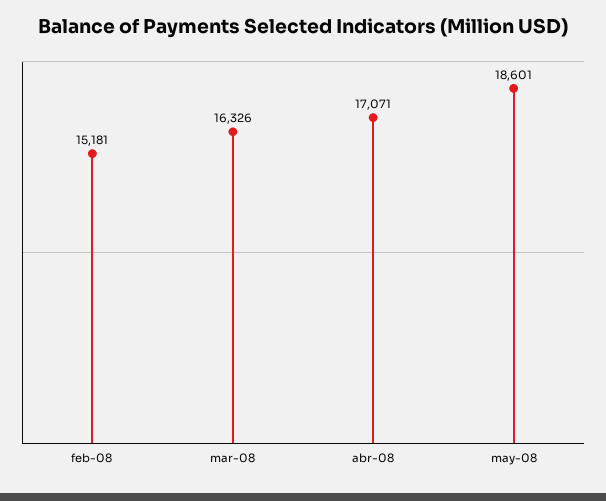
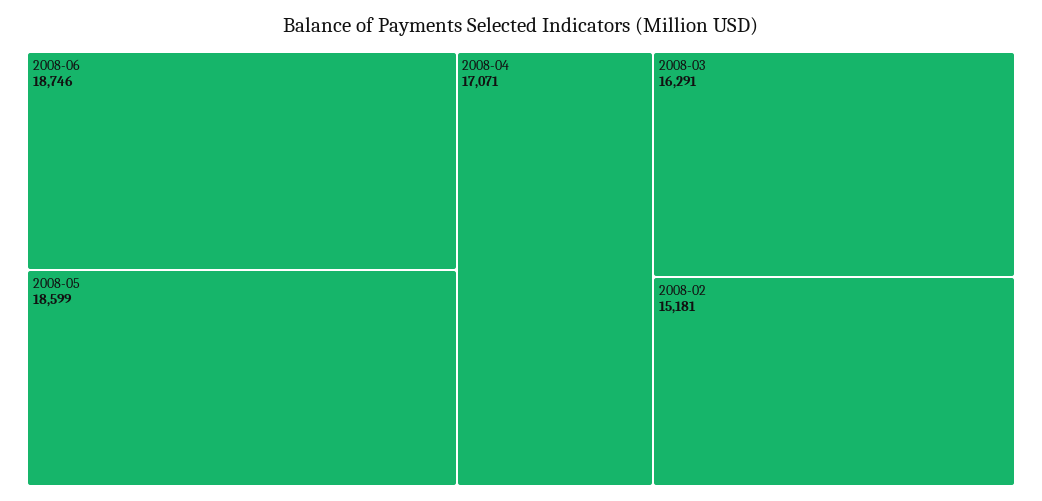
mar-08: 16326 -> 16291
may-08: 18601 -> 18599
2008-06: none -> 18746

